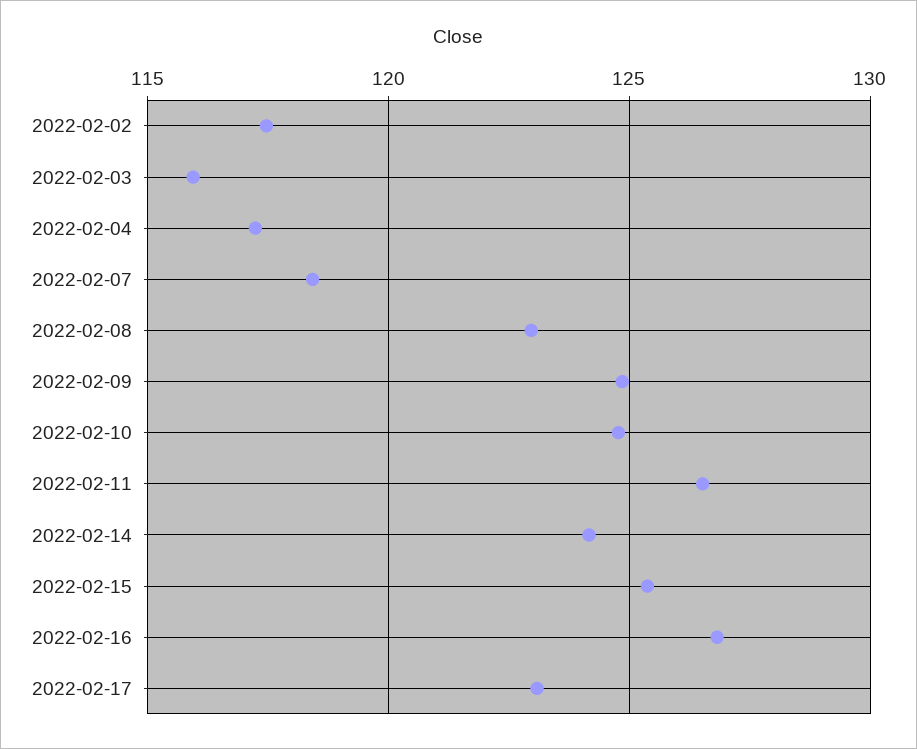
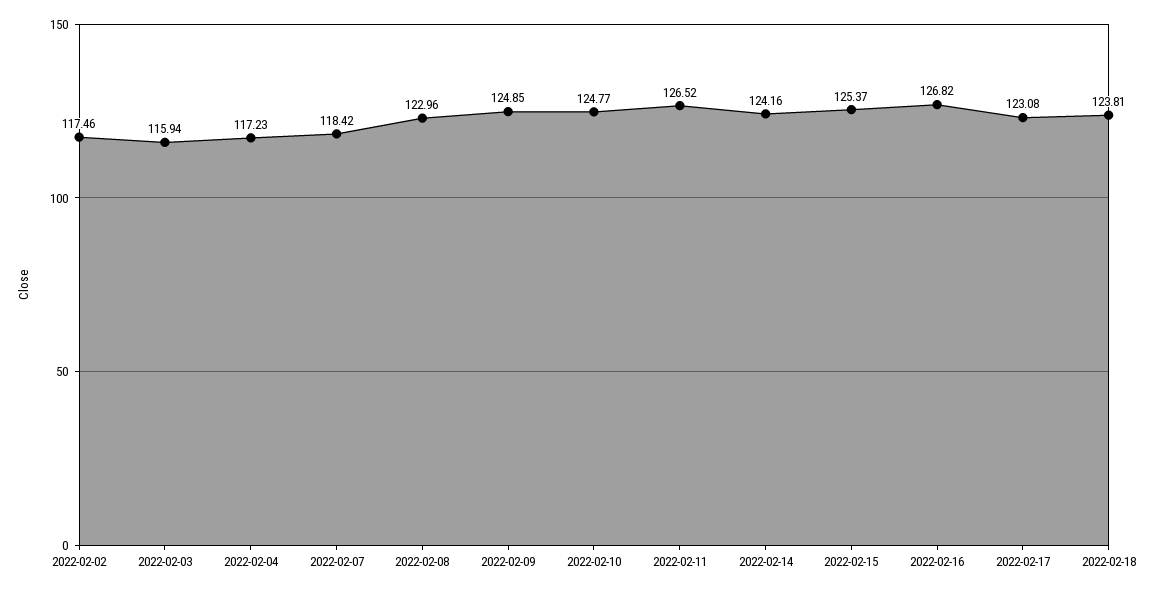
2022-02-18: none -> 123.81

